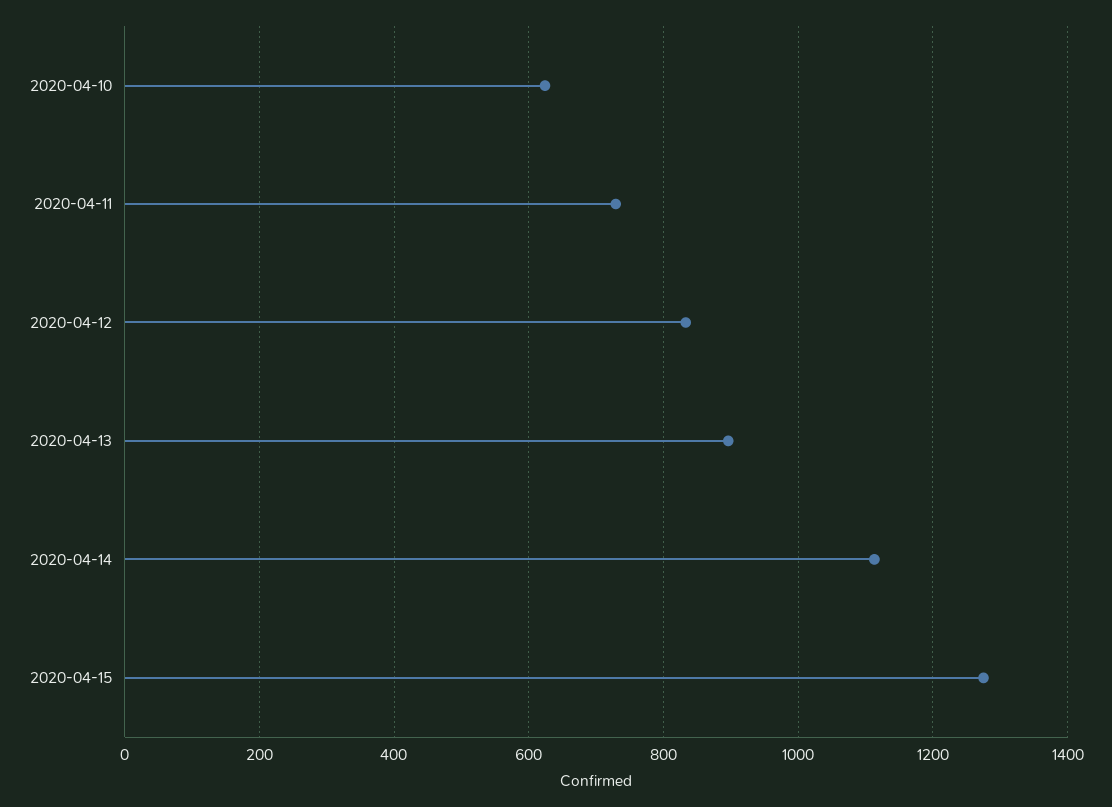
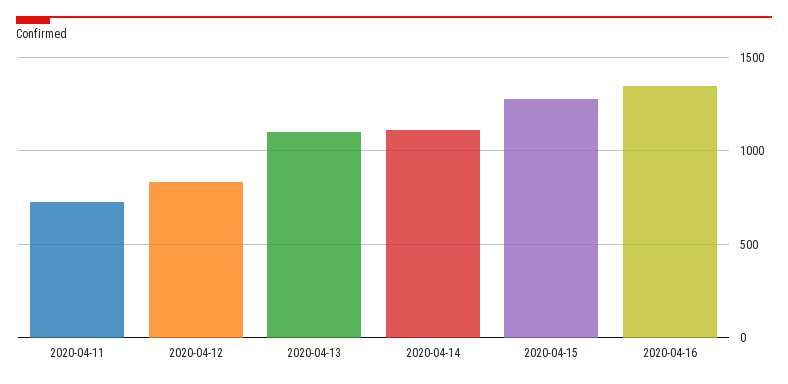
2020-04-10: 620 -> none
2020-04-13: 900 -> 1100
2020-04-16: none -> 1350

